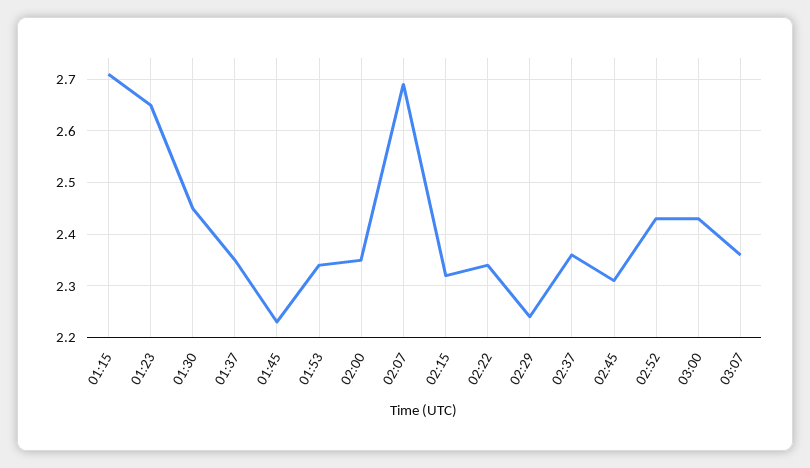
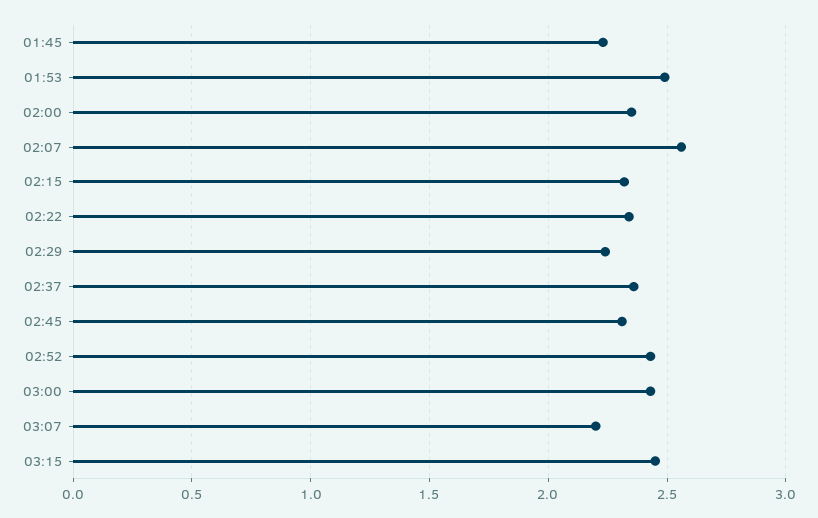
01:15: 2.7 -> none
01:23: 2.65 -> none
01:30: 2.45 -> none
01:37: 2.35 -> none
01:53: 2.35 -> 2.5
02:07: 2.7 -> 2.55
03:07: 2.35 -> 2.2
03:15: none -> 2.45

